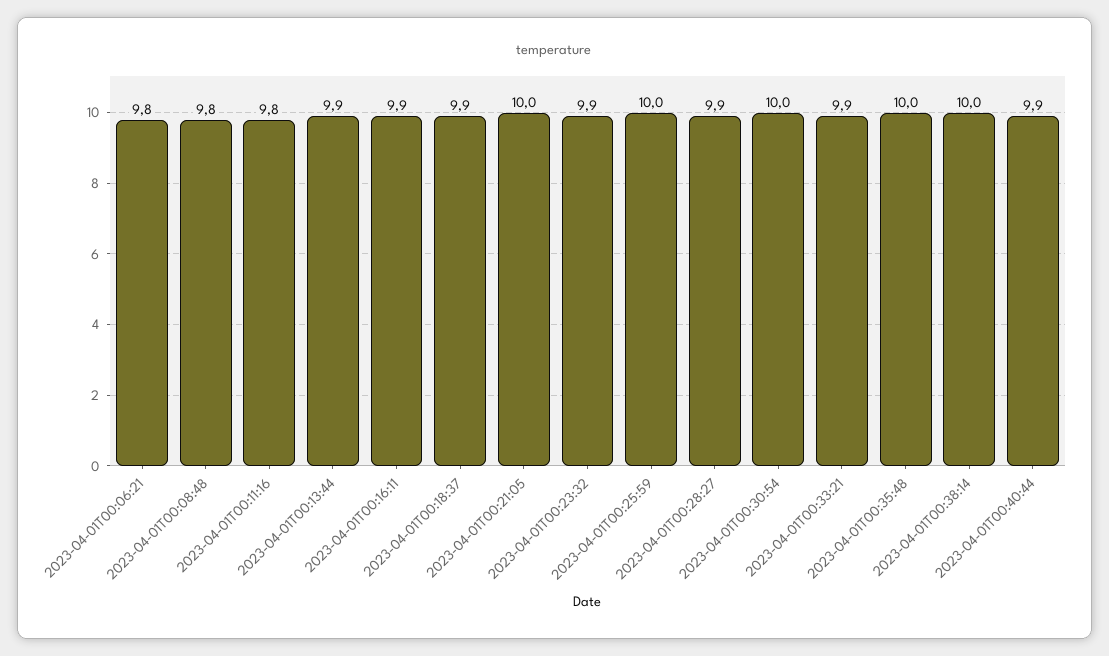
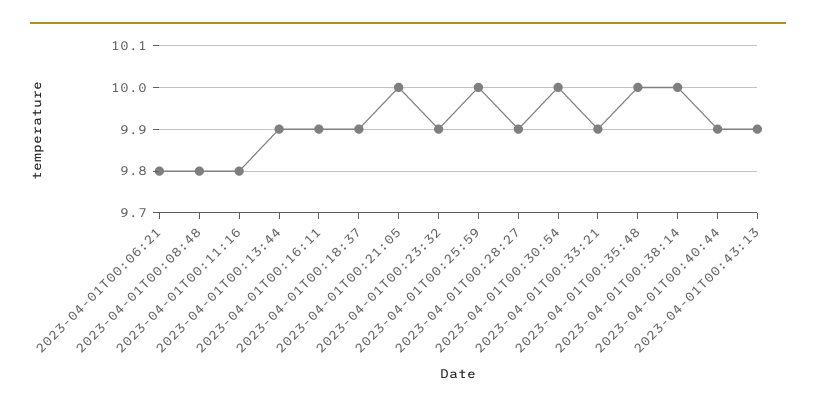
2023-04-01T00:43:13: none -> 9.9

